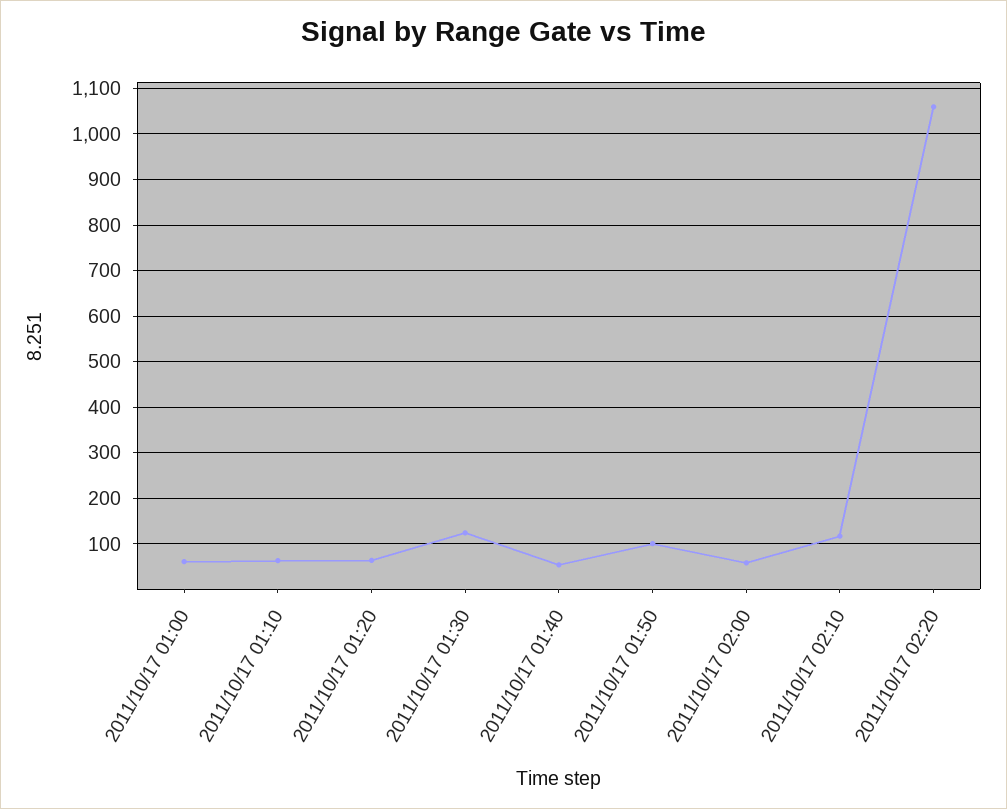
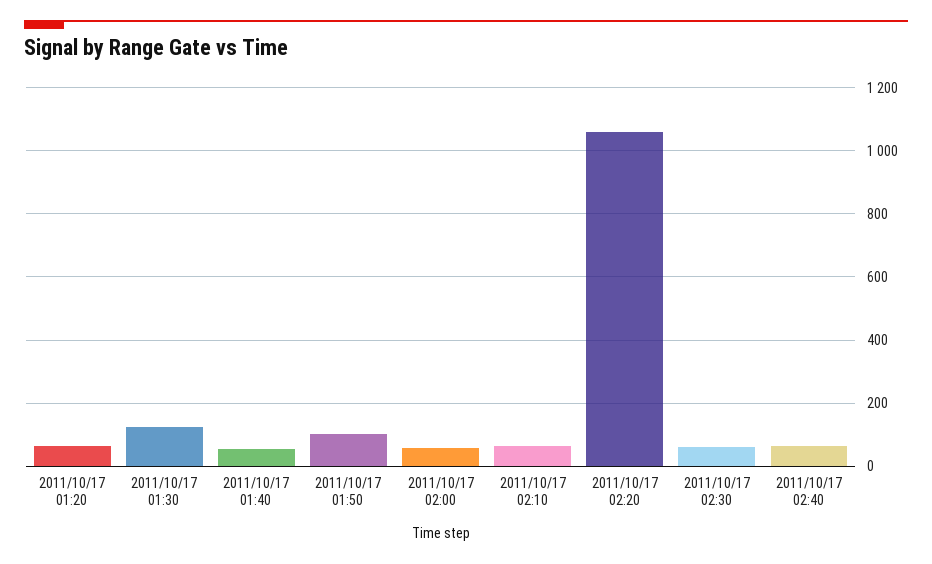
2011/10/17 01:00: 60 -> none
2011/10/17 01:10: 60 -> none
2011/10/17 02:10: 120 -> 60
2011/10/17 02:30: none -> 60
2011/10/17 02:40: none -> 60

